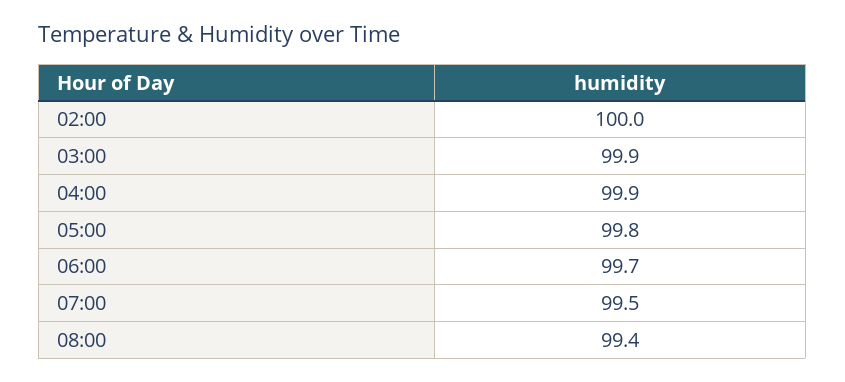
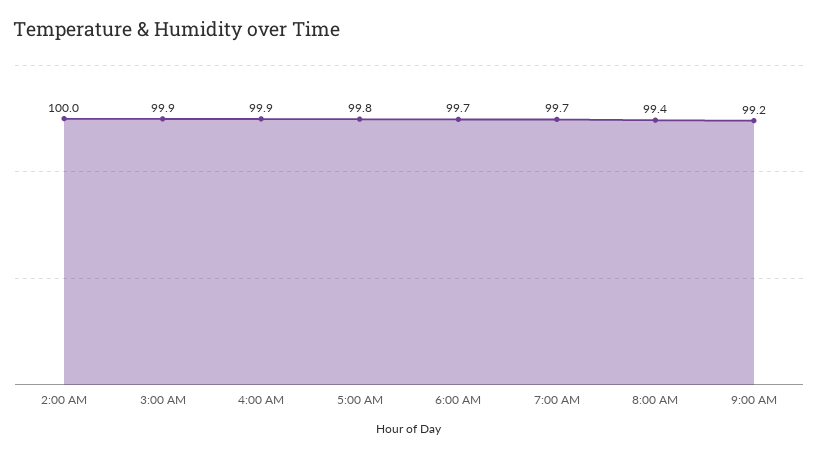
07:00: 99.5 -> 99.7
9:00 AM: none -> 99.2

